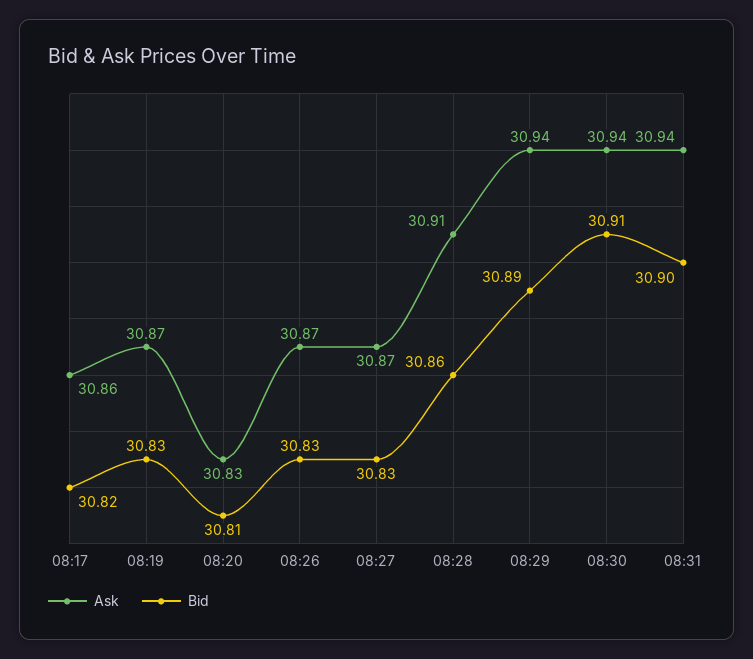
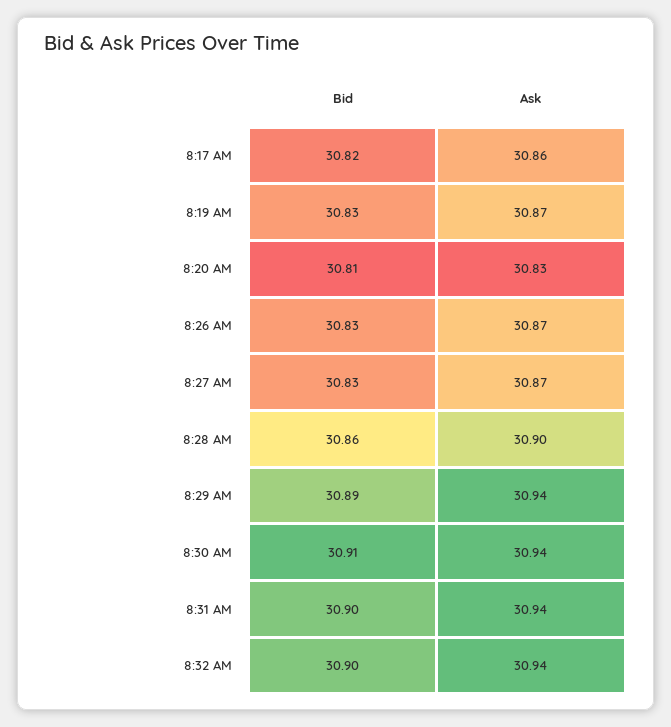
Ask, 08:28: 30.91 -> 30.9
Bid, 8:32 AM: none -> 30.9
Ask, 8:32 AM: none -> 30.94

